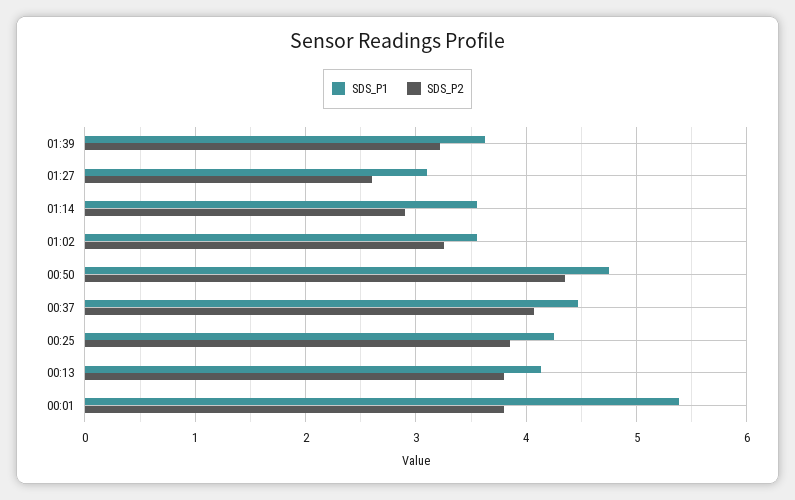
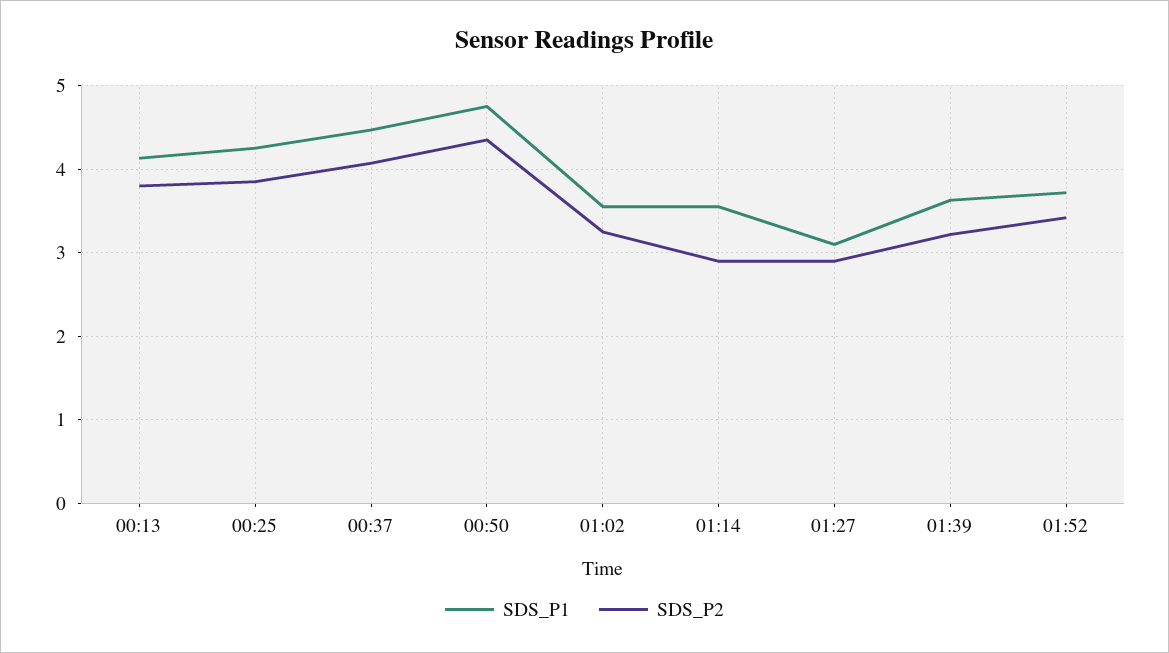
SDS_P2, 01:27: 2.6 -> 2.9
SDS_P1, 00:01: 5.4 -> none
SDS_P2, 00:01: 3.8 -> none
SDS_P1, 01:52: none -> 3.7
SDS_P2, 01:52: none -> 3.4

